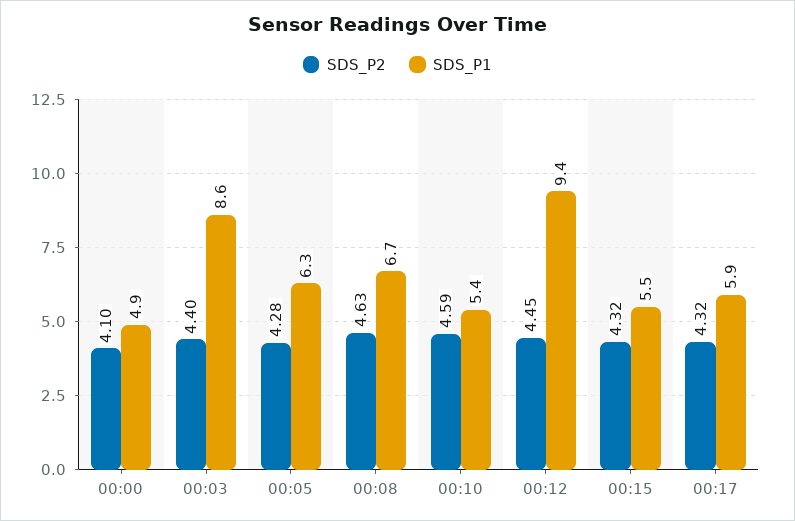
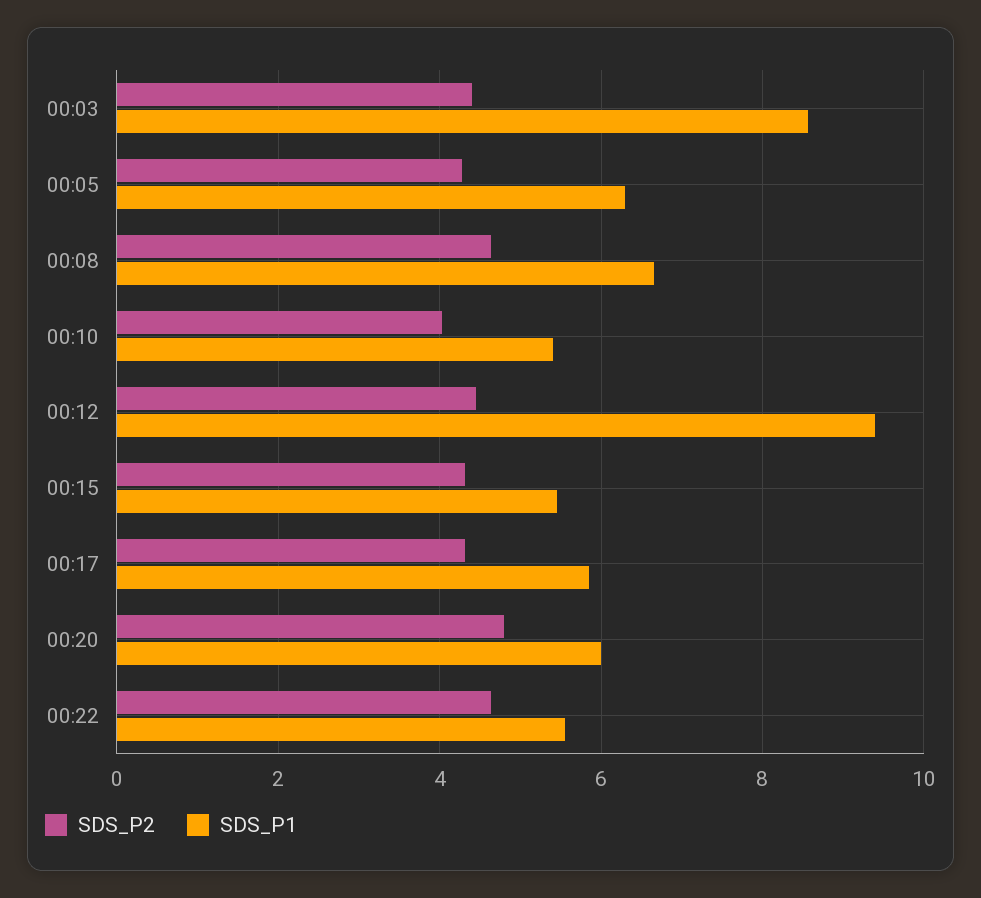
SDS_P2, 00:00: 4.1 -> none
SDS_P1, 00:00: 4.9 -> none
SDS_P2, 00:10: 4.59 -> 4
SDS_P2, 00:20: none -> 4.8
SDS_P1, 00:20: none -> 6
SDS_P2, 00:22: none -> 4.6
SDS_P1, 00:22: none -> 5.6

